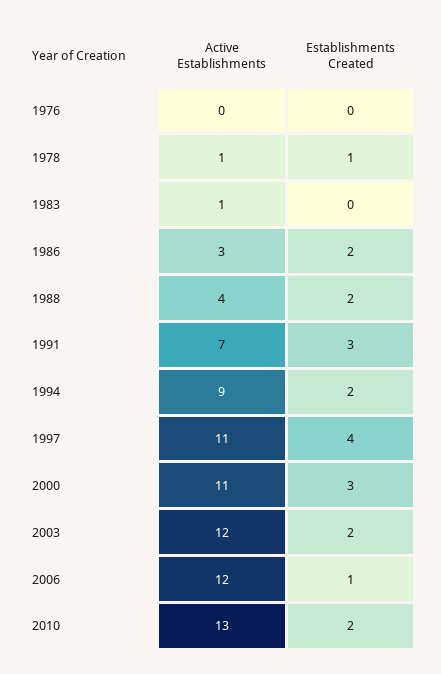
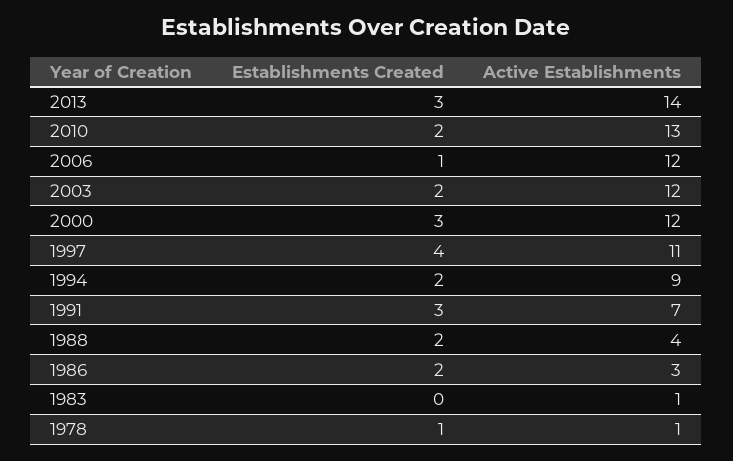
Active Establishments, 1976: 0 -> none
Establishments Created, 1976: 0 -> none
Active Establishments, 2000: 11 -> 12
Establishments Created, 2013: none -> 3
Active Establishments, 2013: none -> 14

